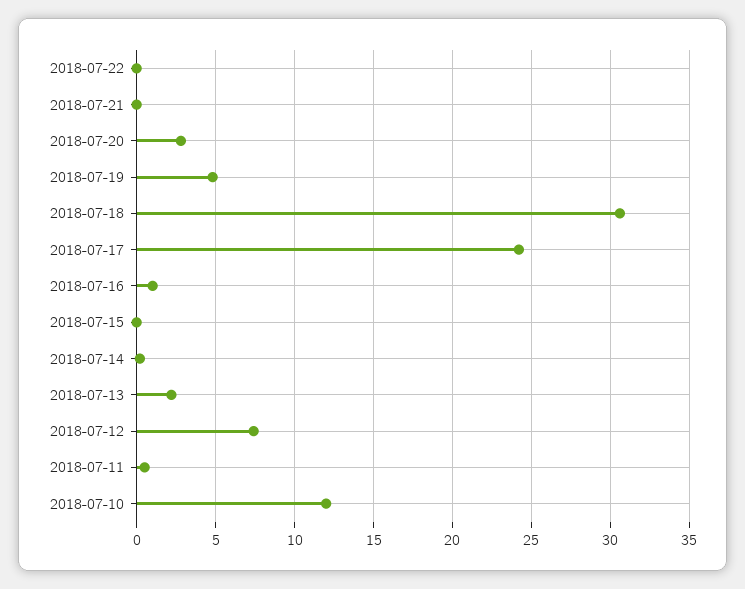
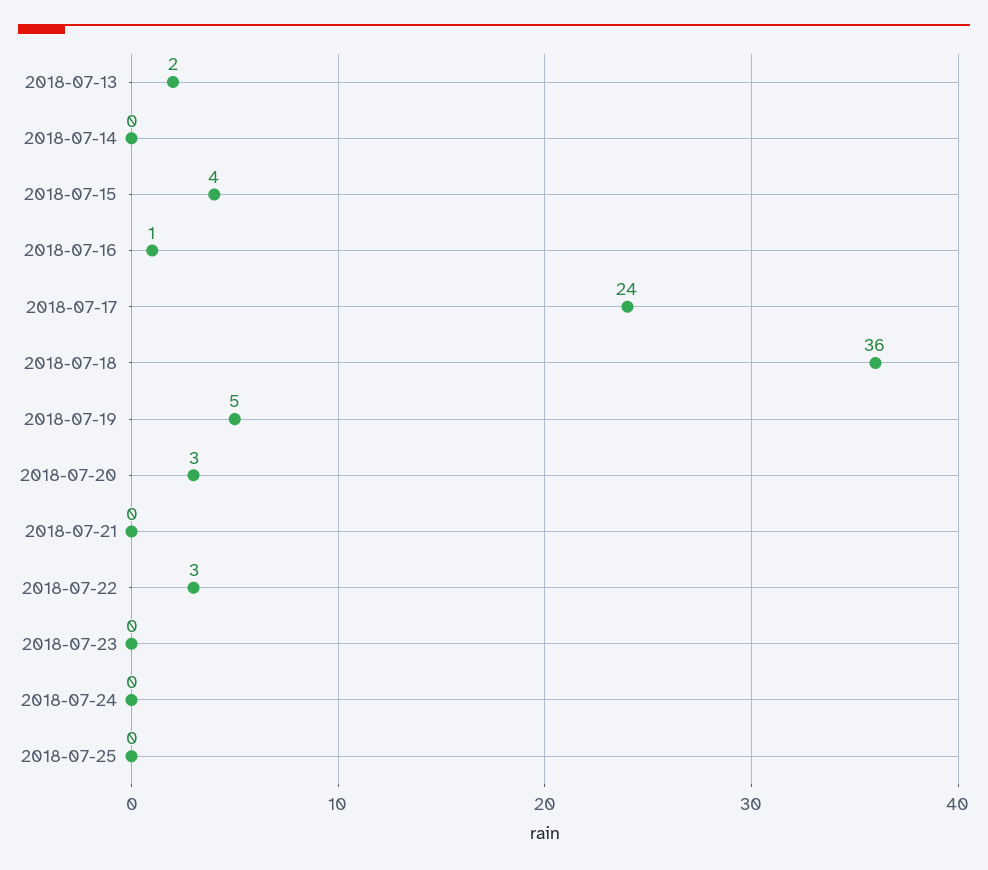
2018-07-22: 0 -> 3
2018-07-18: 30.5 -> 36
2018-07-15: 0 -> 4
2018-07-12: 7.5 -> none
2018-07-11: 0.5 -> none
2018-07-10: 12 -> none
2018-07-23: none -> 0
2018-07-24: none -> 0
2018-07-25: none -> 0

